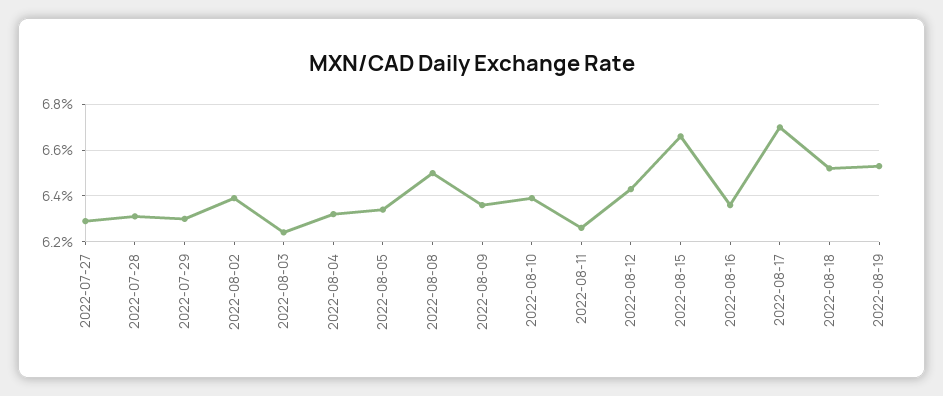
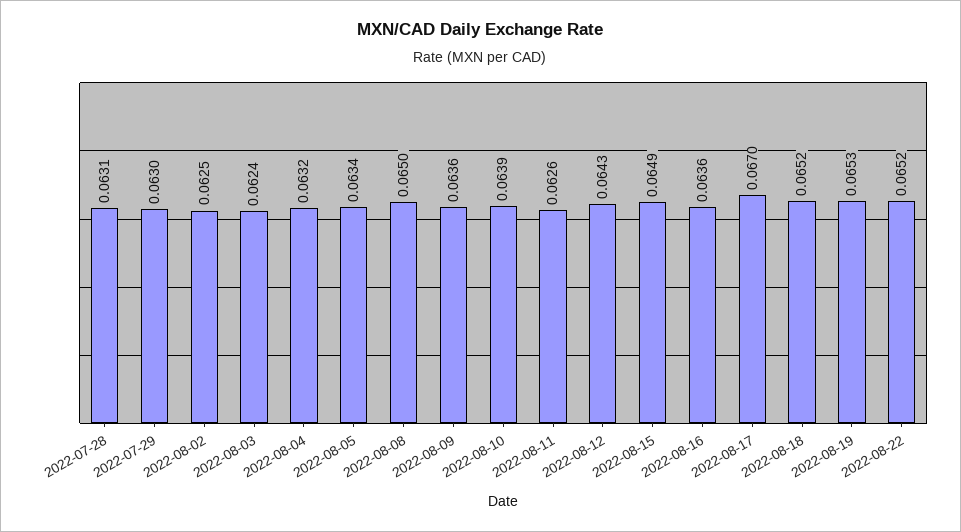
2022-07-27: 0.063 -> none
2022-08-02: 0.064 -> 0.0625
2022-08-15: 0.0665 -> 0.0649
2022-08-22: none -> 0.0652

